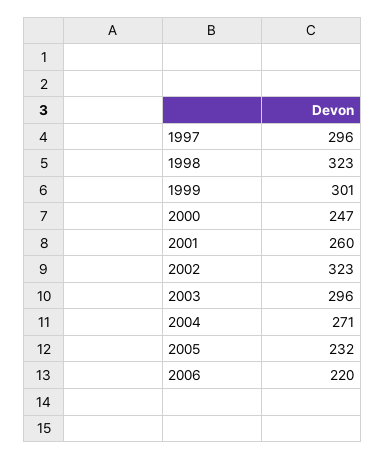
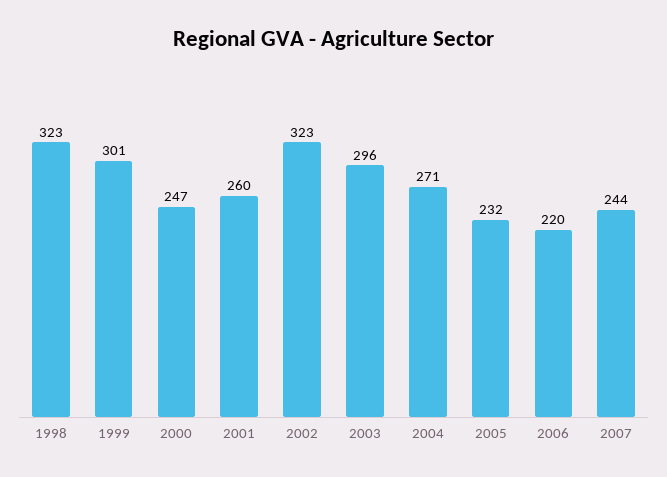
1997: 296 -> none
2007: none -> 244

